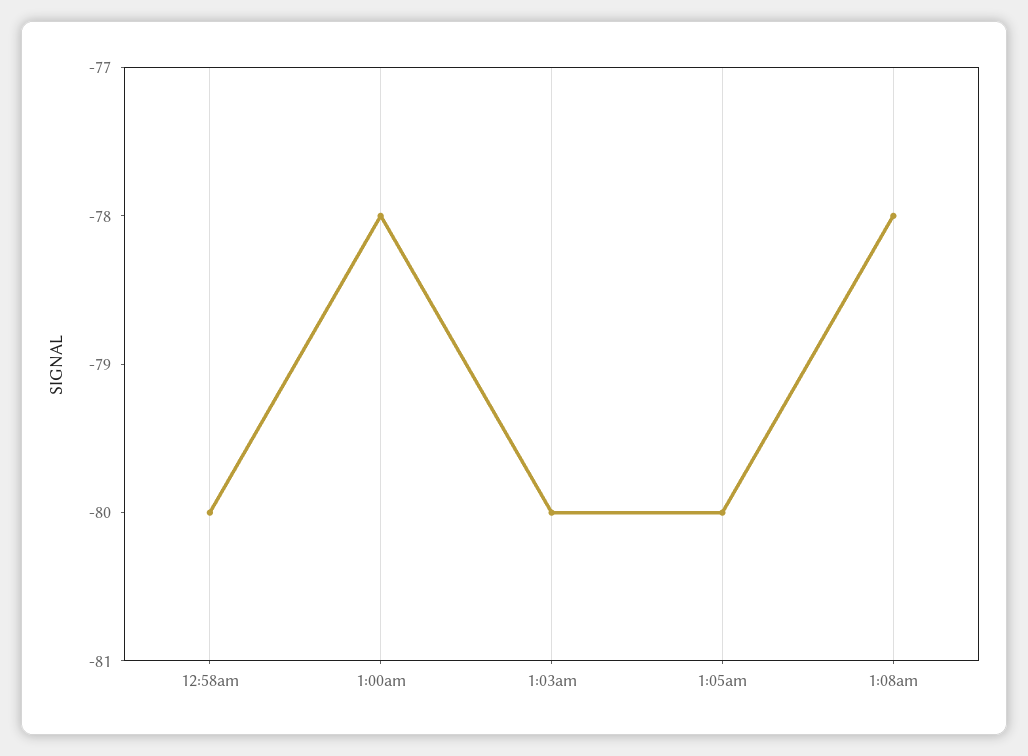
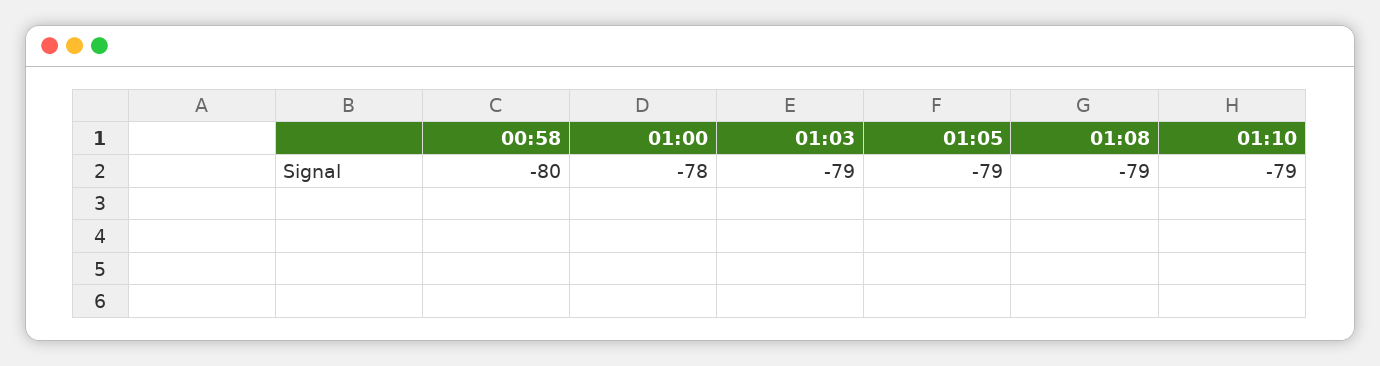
1:03am: -80 -> -79
1:05am: -80 -> -79
1:08am: -78 -> -79
01:10: none -> -79

